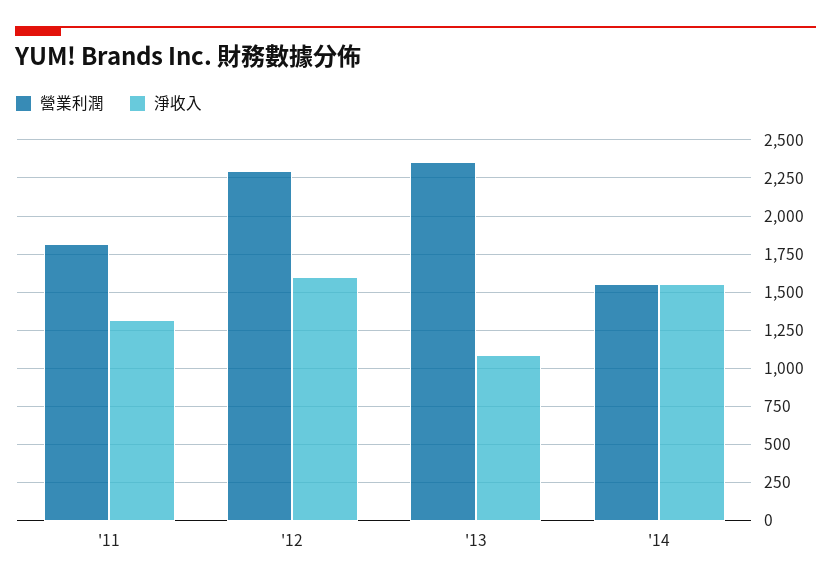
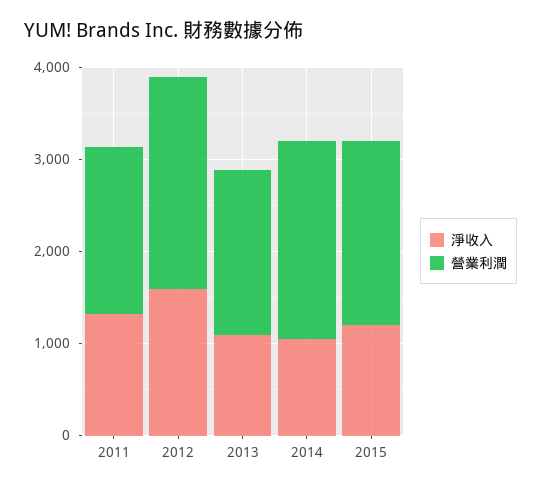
營業利潤, '13: 2350 -> 1800
營業利潤, '14: 1550 -> 2200
淨收入, '14: 1550 -> 1000
淨收入, 2015: none -> 1200
營業利潤, 2015: none -> 2000

